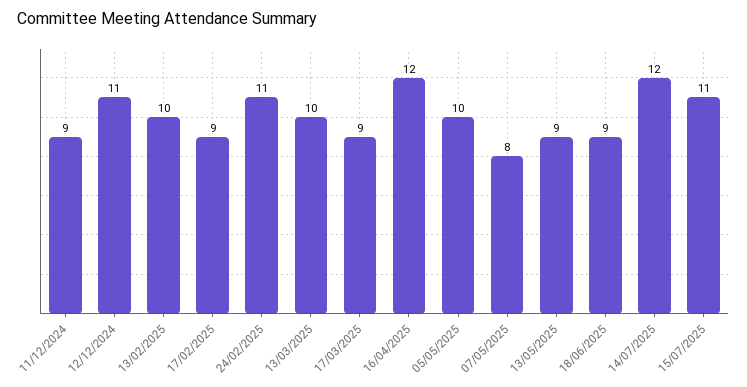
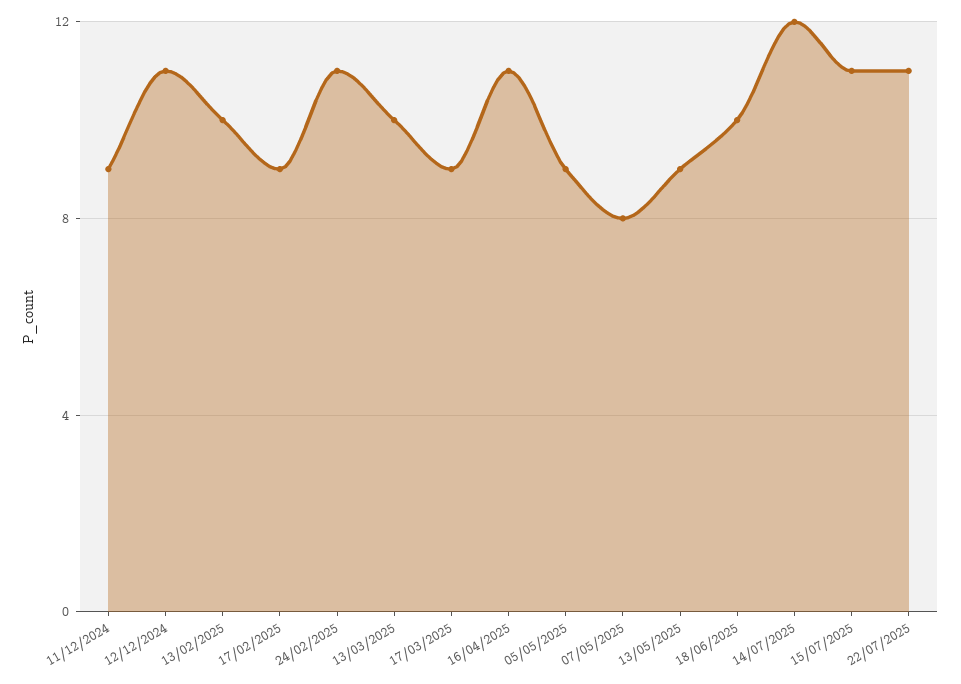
16/04/2025: 12 -> 11
05/05/2025: 10 -> 9
18/06/2025: 9 -> 10
22/07/2025: none -> 11

